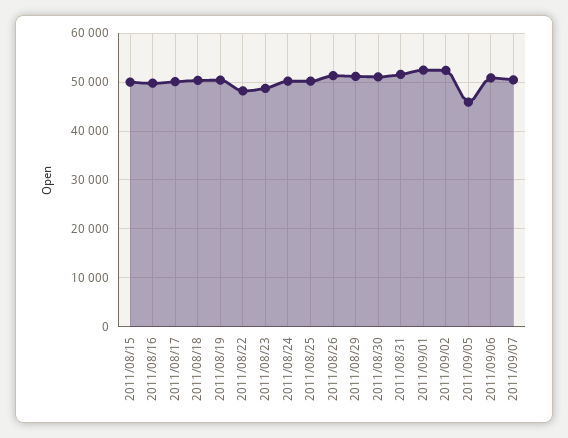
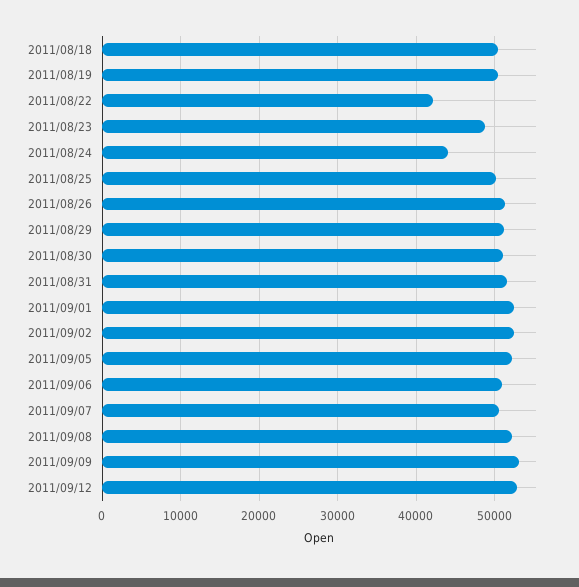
2011/08/15: 50000 -> none
2011/08/16: 50000 -> none
2011/08/17: 50000 -> none
2011/08/22: 48000 -> 42000
2011/08/24: 50000 -> 44000
2011/09/05: 46000 -> 52000
2011/09/08: none -> 52000
2011/09/09: none -> 53000
2011/09/12: none -> 53000

